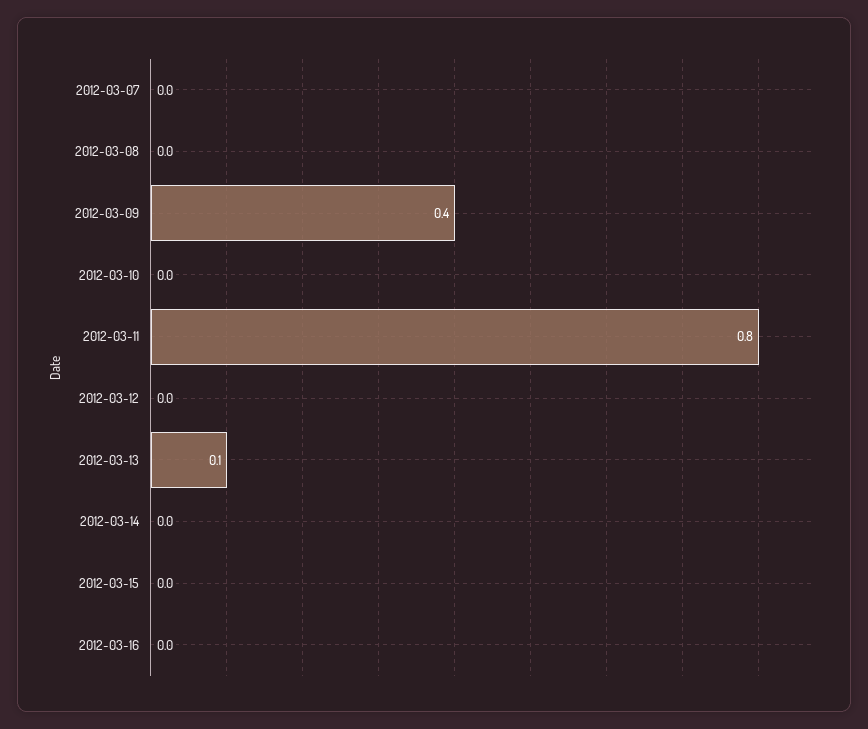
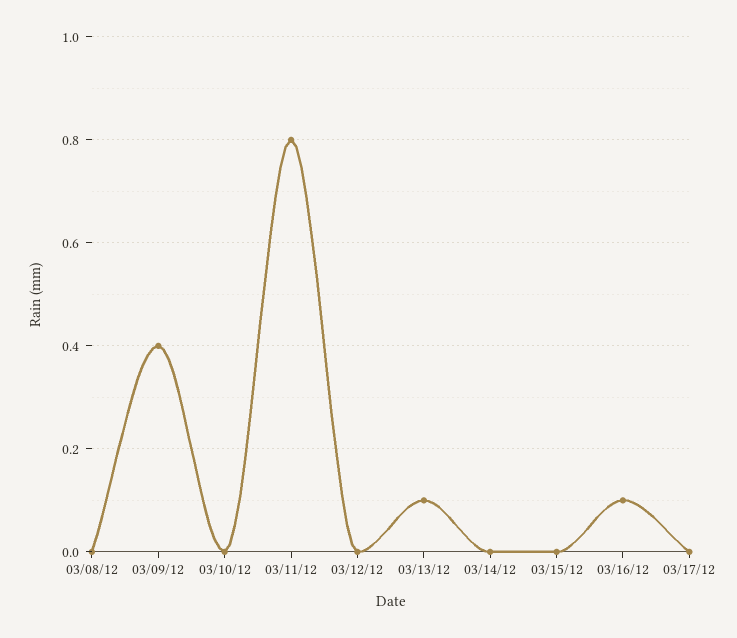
2012-03-07: 0 -> none
2012-03-16: 0 -> 0.1
03/17/12: none -> 0

